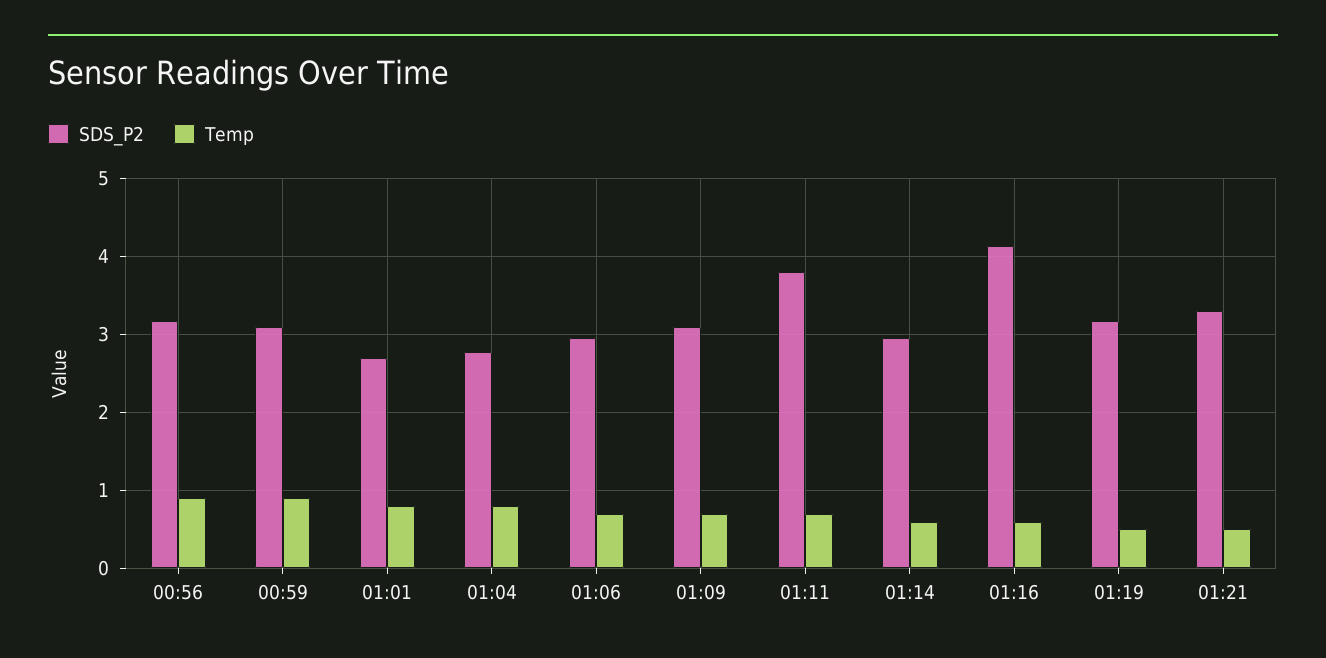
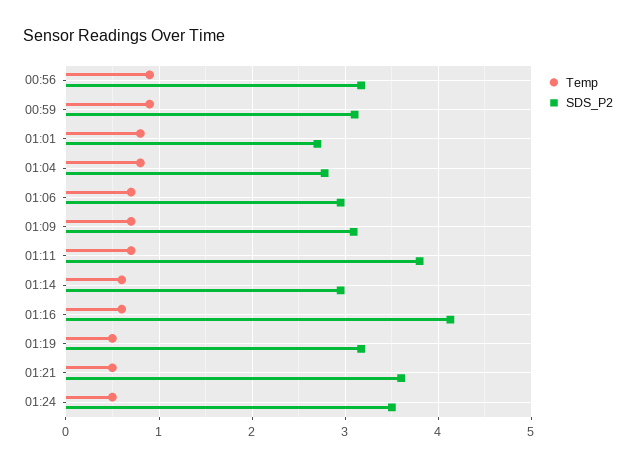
SDS_P2, 01:21: 3.3 -> 3.6
Temp, 01:24: none -> 0.5
SDS_P2, 01:24: none -> 3.5

